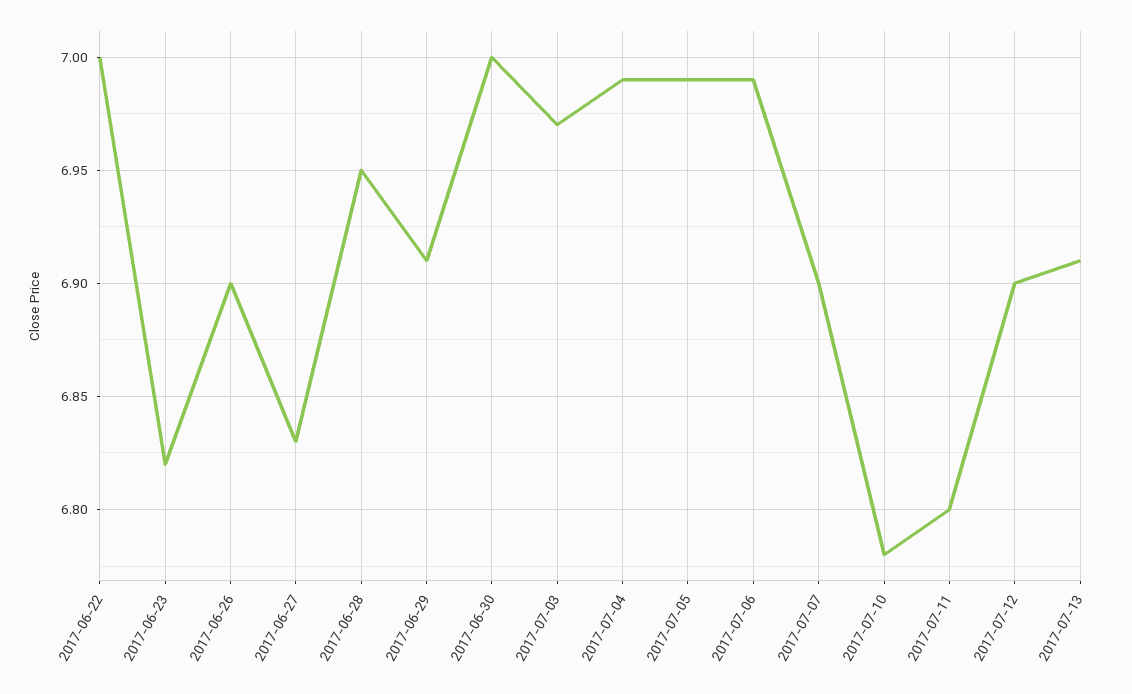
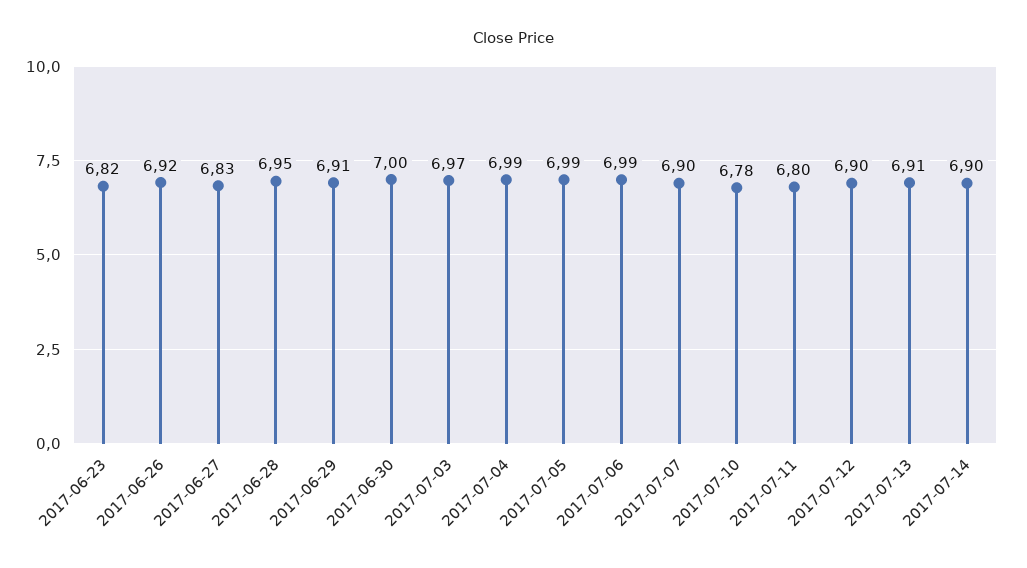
2017-06-22: 7 -> none
2017-06-26: 6.9 -> 6.92
2017-07-14: none -> 6.9

